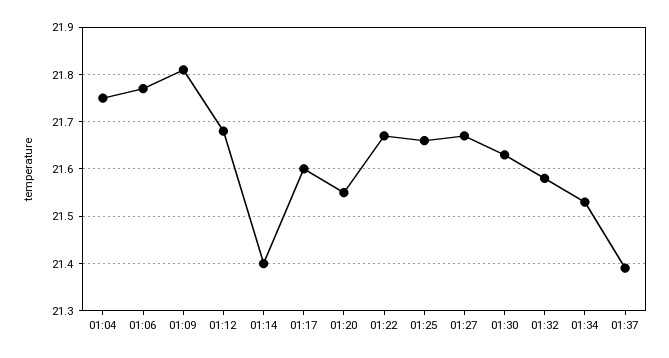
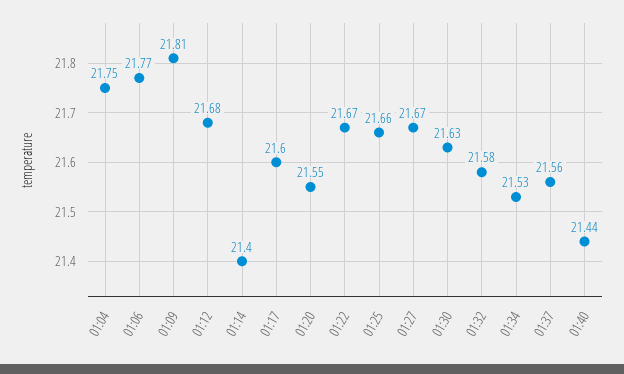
01:37: 21.4 -> 21.56
01:40: none -> 21.44

